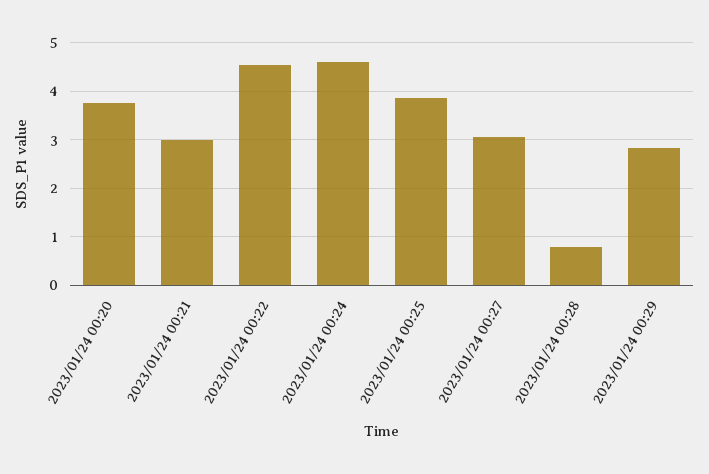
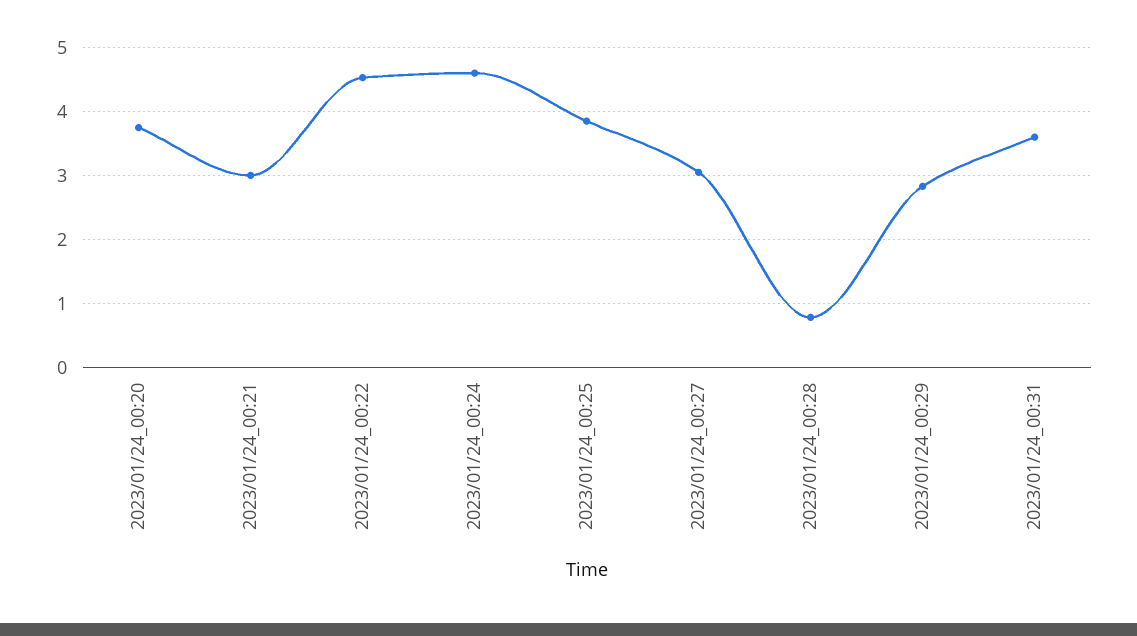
2023/01/24_00:31: none -> 3.6

